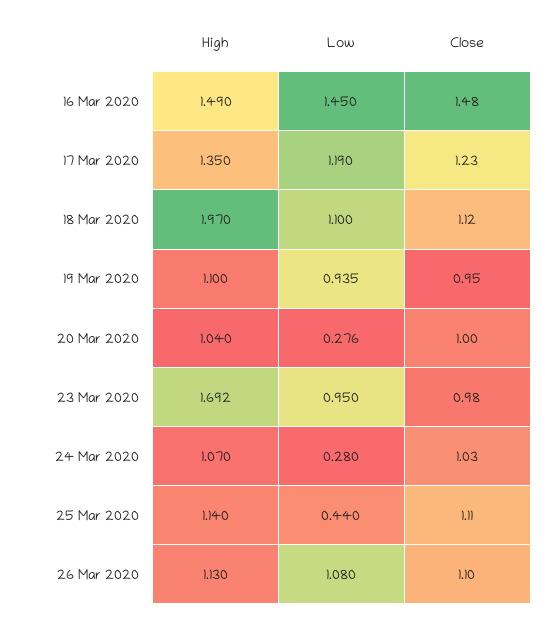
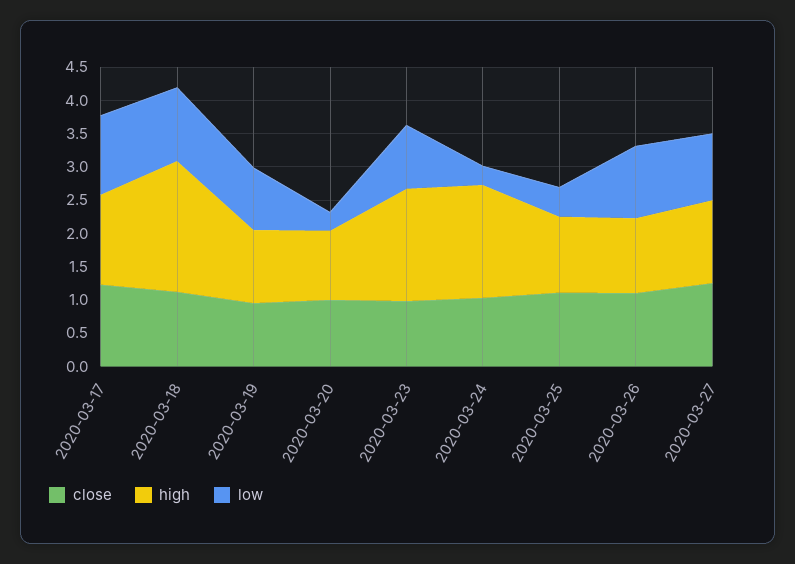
High, 16 Mar 2020: 1.49 -> none
Low, 16 Mar 2020: 1.45 -> none
Close, 16 Mar 2020: 1.48 -> none
High, 24 Mar 2020: 1.07 -> 1.75
Close, 2020-03-27: none -> 1.25
High, 2020-03-27: none -> 1.25
Low, 2020-03-27: none -> 1

